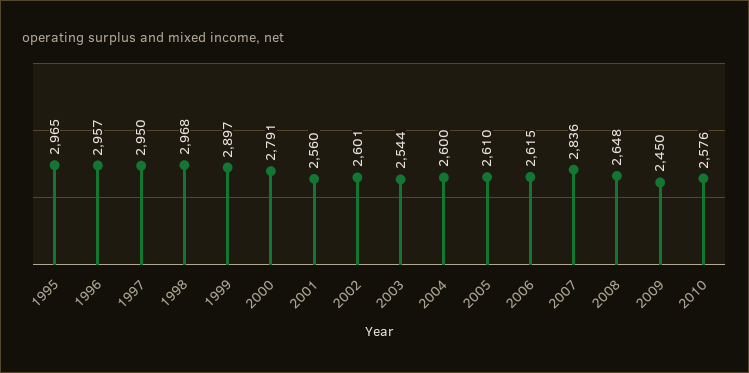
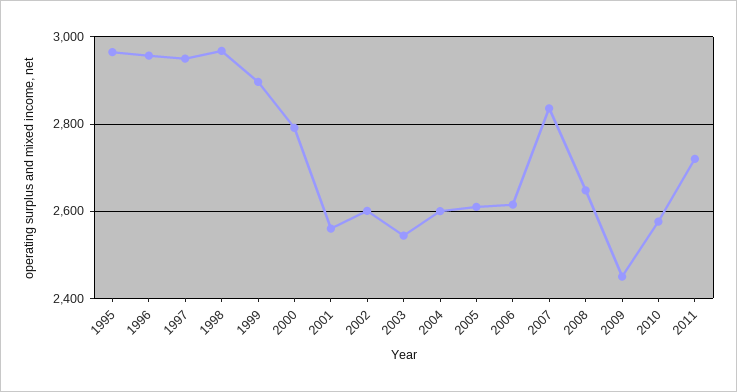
2011: none -> 2720

